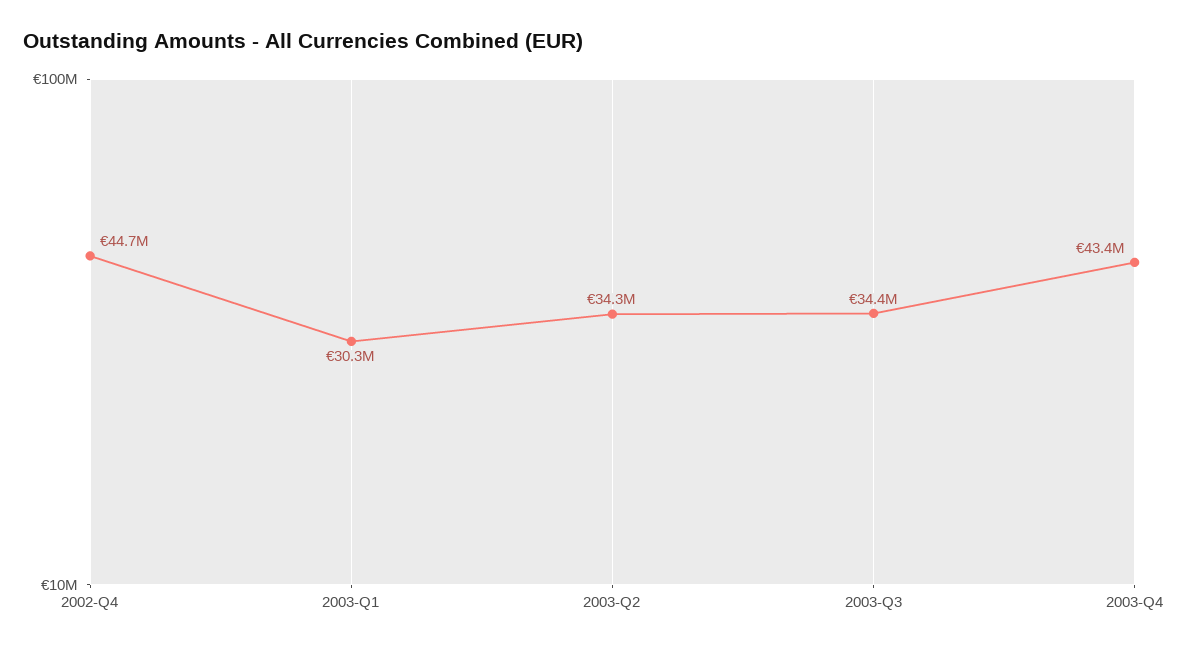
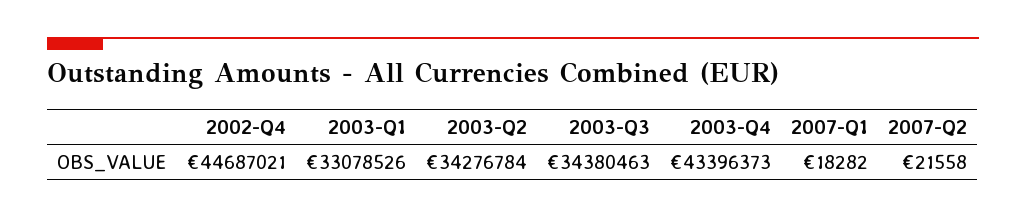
2003-Q1: 30300000 -> 33078526
2007-Q1: none -> 18282
2007-Q2: none -> 21558

